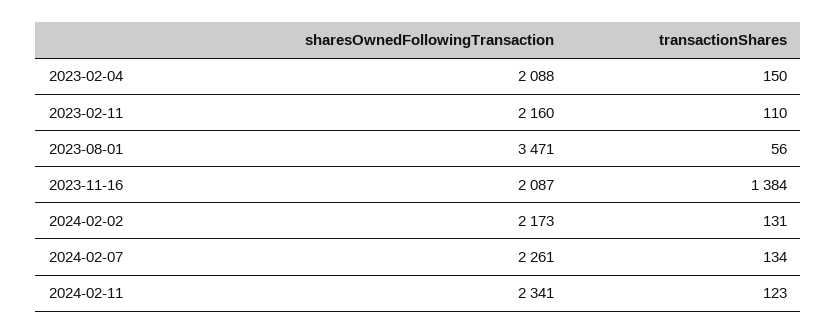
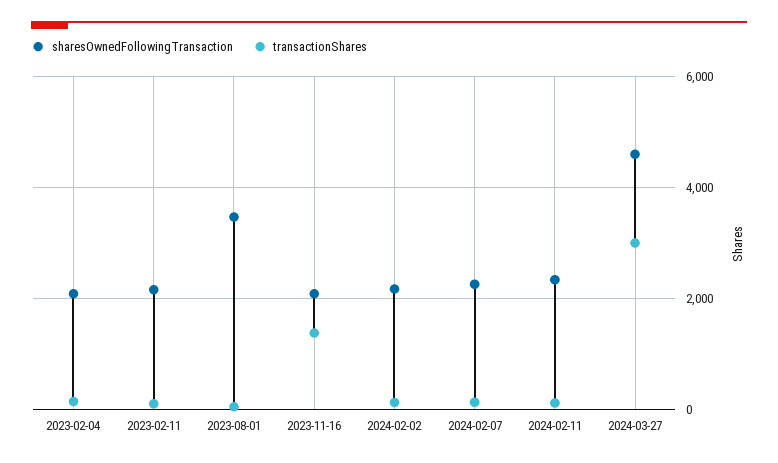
sharesOwnedFollowingTransaction, 2024-03-27: none -> 4600
transactionShares, 2024-03-27: none -> 3000

